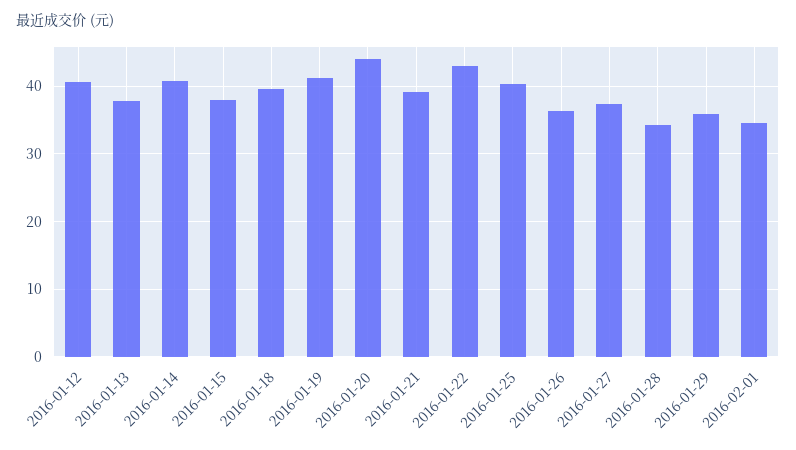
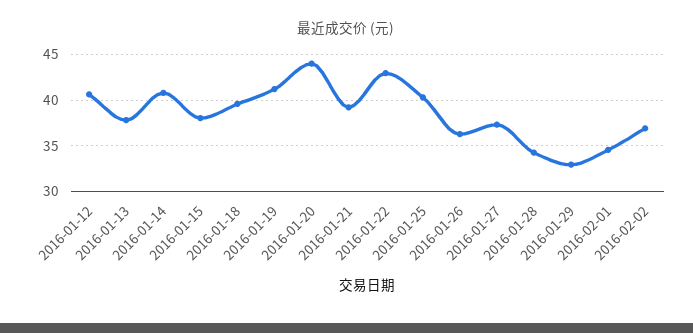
2016-01-29: 36 -> 33
2016-02-02: none -> 37

